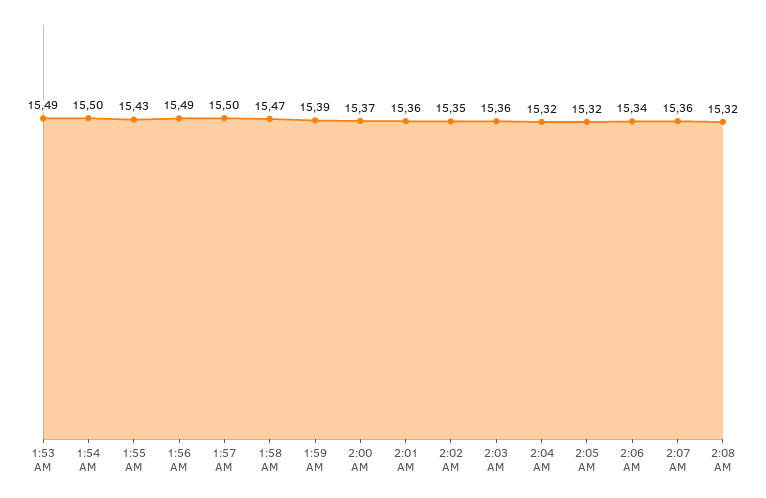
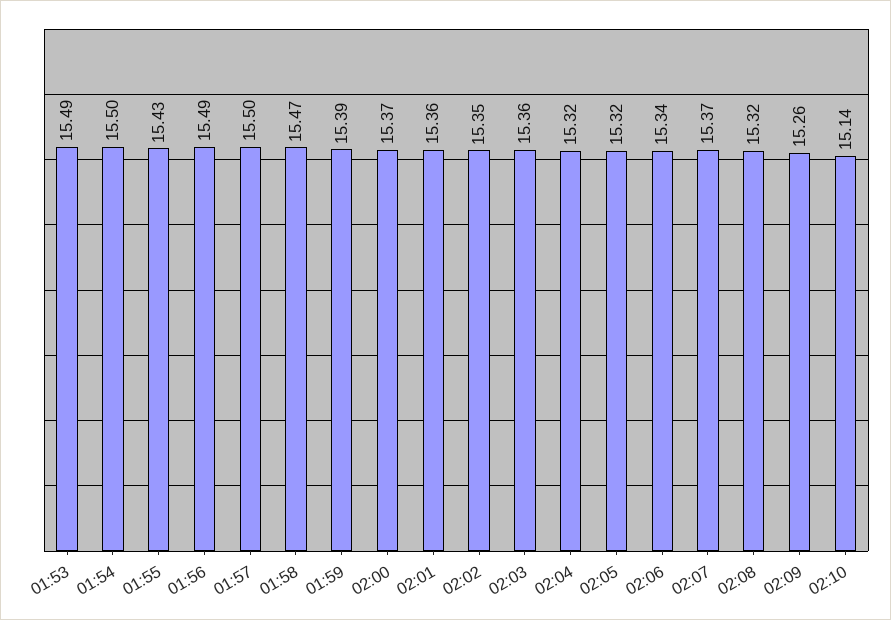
2:07 AM: 15.36 -> 15.37
02:09: none -> 15.26
02:10: none -> 15.14

